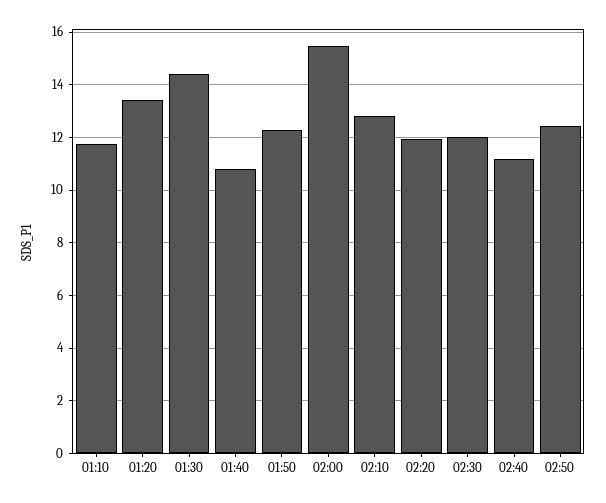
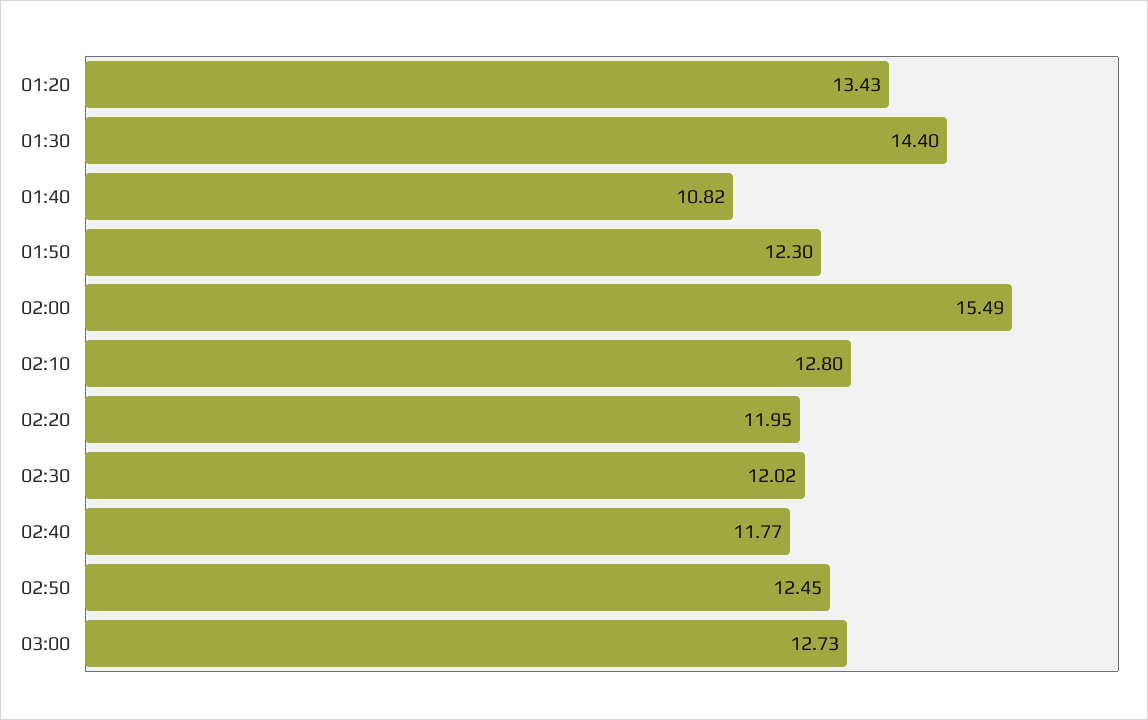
01:10: 11.75 -> none
02:40: 11.25 -> 11.77
03:00: none -> 12.73

